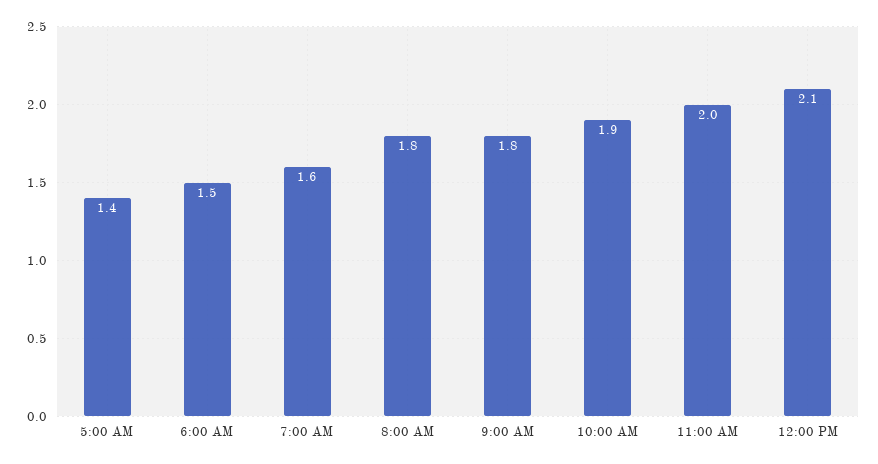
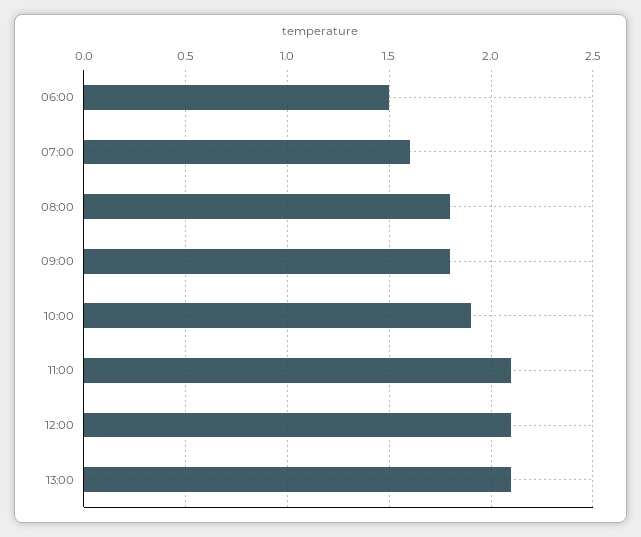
5:00 AM: 1.4 -> none
11:00 AM: 2 -> 2.1
13:00: none -> 2.1

